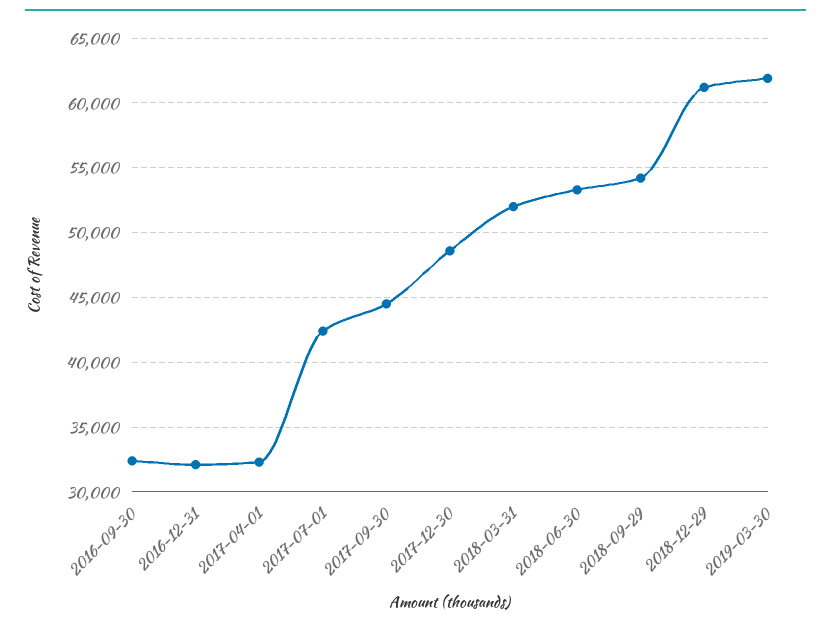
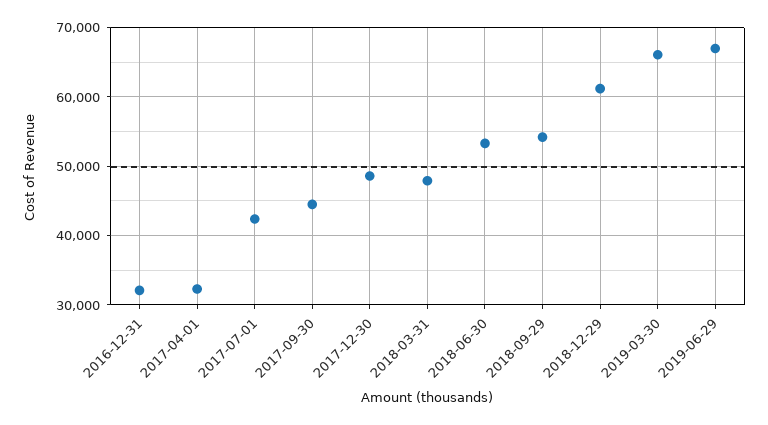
2016-09-30: 32500 -> none
2018-03-31: 52000 -> 48000
2019-03-30: 62000 -> 66000
2019-06-29: none -> 67000

